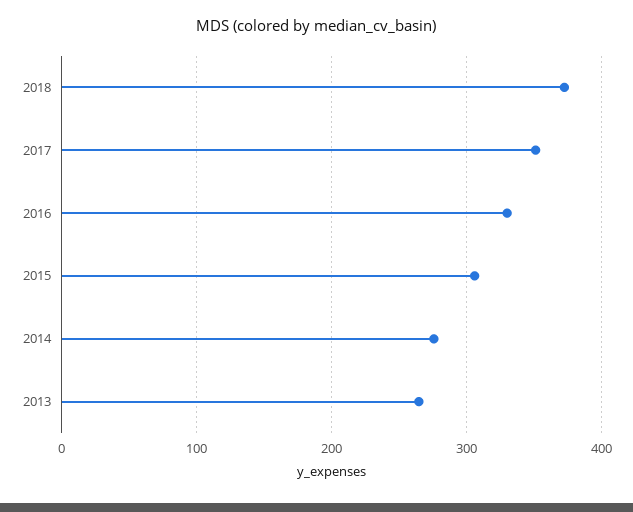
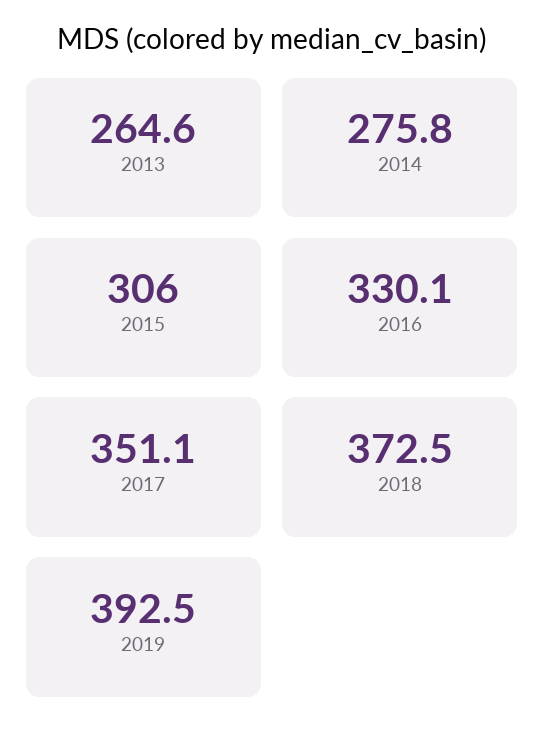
2019: none -> 392.5

